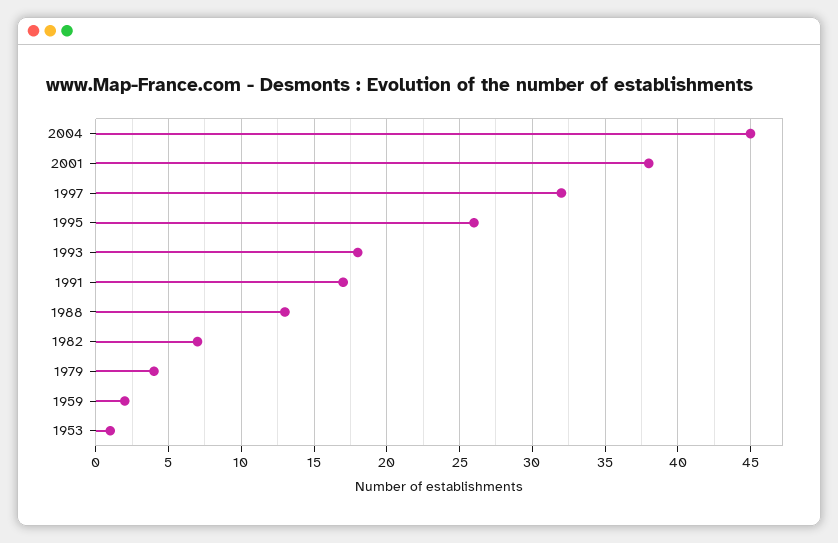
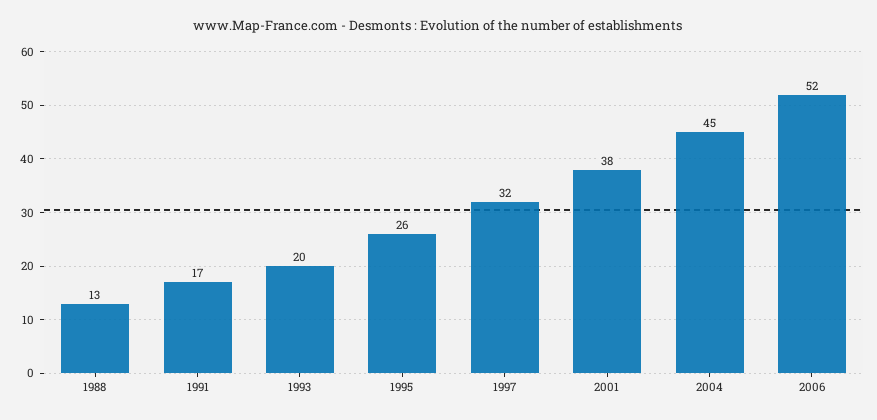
1993: 18 -> 20
1982: 7 -> none
1979: 4 -> none
1959: 2 -> none
1953: 1 -> none
2006: none -> 52

